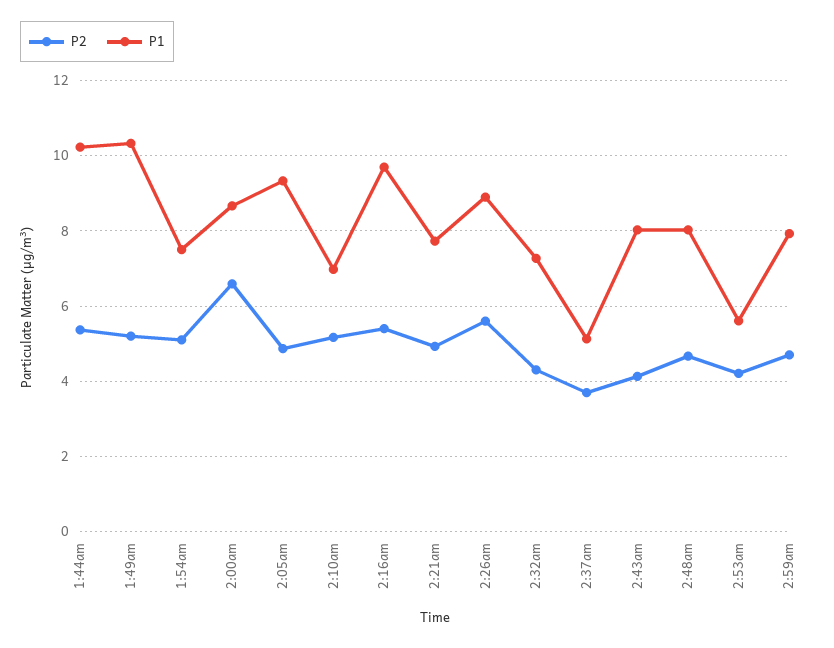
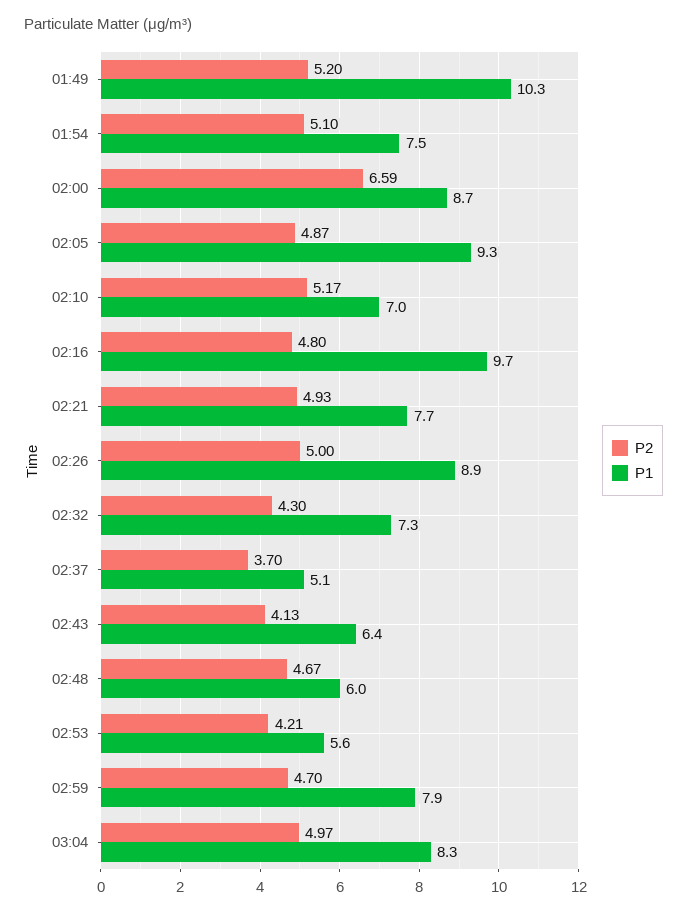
P2, 1:44am: 5.4 -> none
P1, 1:44am: 10.2 -> none
P2, 2:16am: 5.4 -> 4.8
P2, 2:26am: 5.6 -> 5
P1, 2:43am: 8 -> 6.4
P1, 2:48am: 8 -> 6
P2, 03:04: none -> 4.97
P1, 03:04: none -> 8.3

